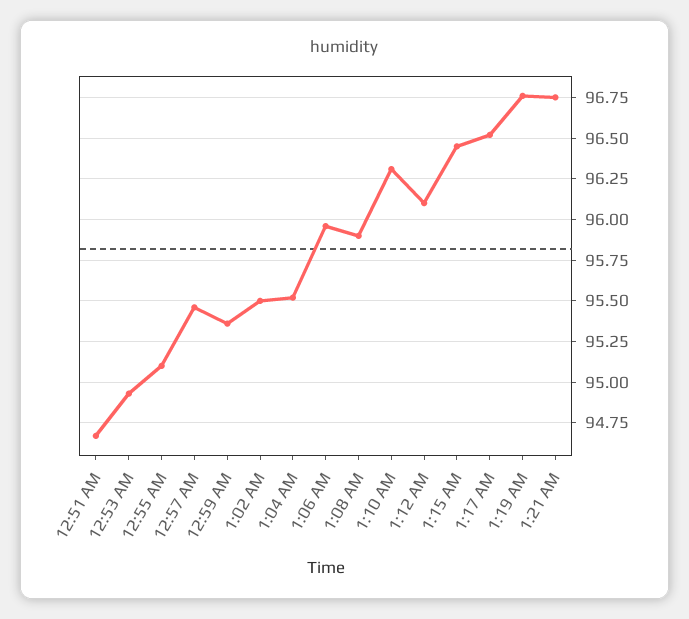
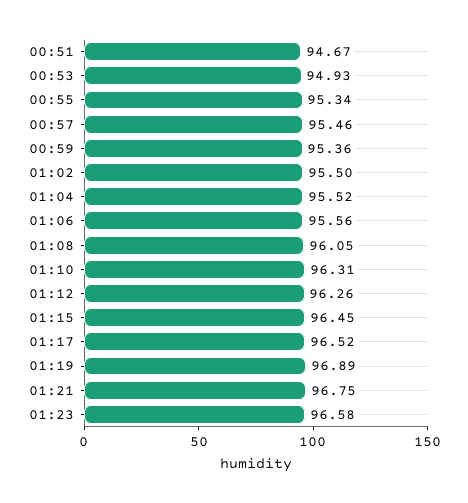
12:55 AM: 95.1 -> 95.34
1:06 AM: 95.95 -> 95.56
1:08 AM: 95.9 -> 96.05
1:12 AM: 96.1 -> 96.26
1:19 AM: 96.75 -> 96.89
01:23: none -> 96.58

